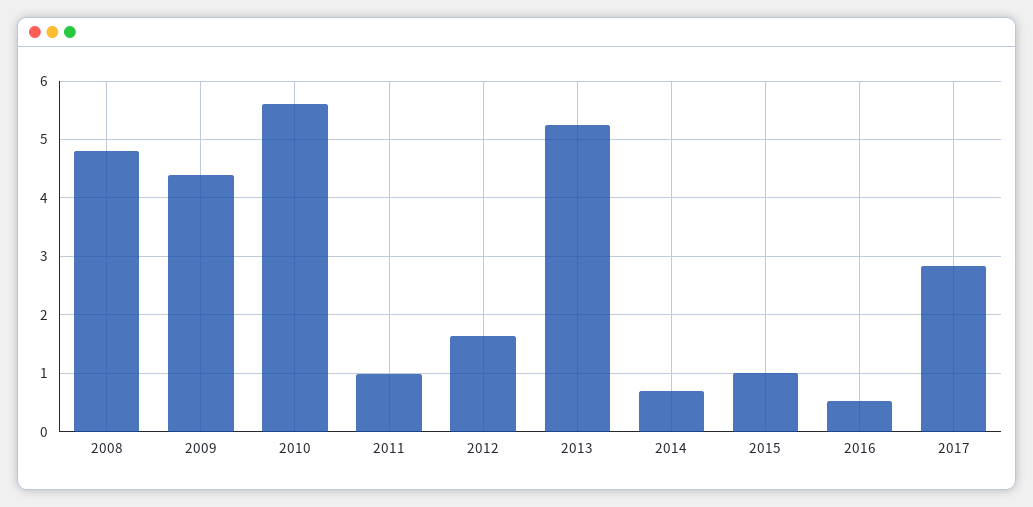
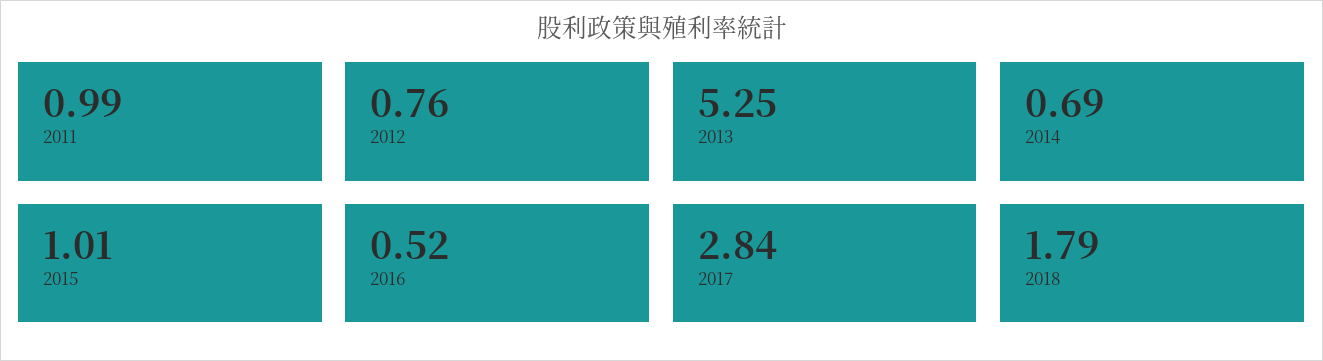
2008: 4.8 -> none
2009: 4.4 -> none
2010: 5.6 -> none
2012: 1.6 -> 0.76
2018: none -> 1.79

